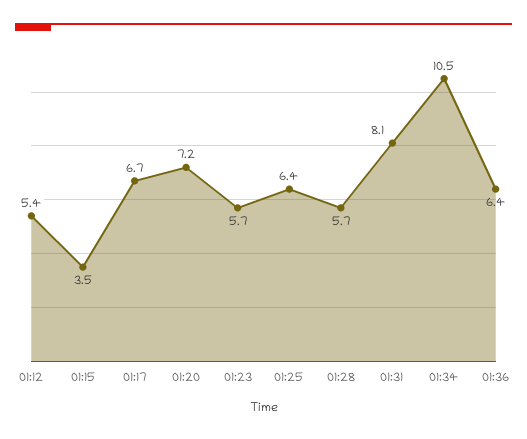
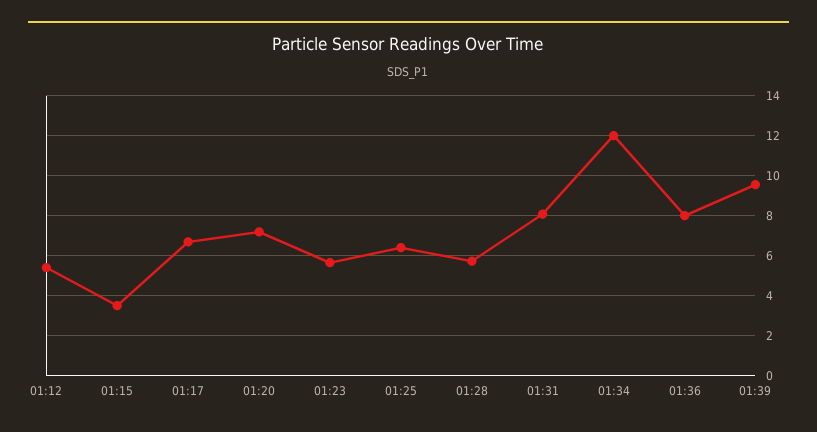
01:34: 10.5 -> 12
01:36: 6.4 -> 8
01:39: none -> 9.5

